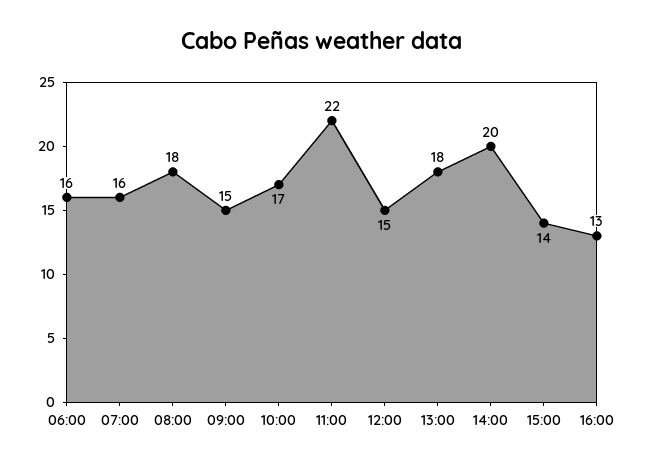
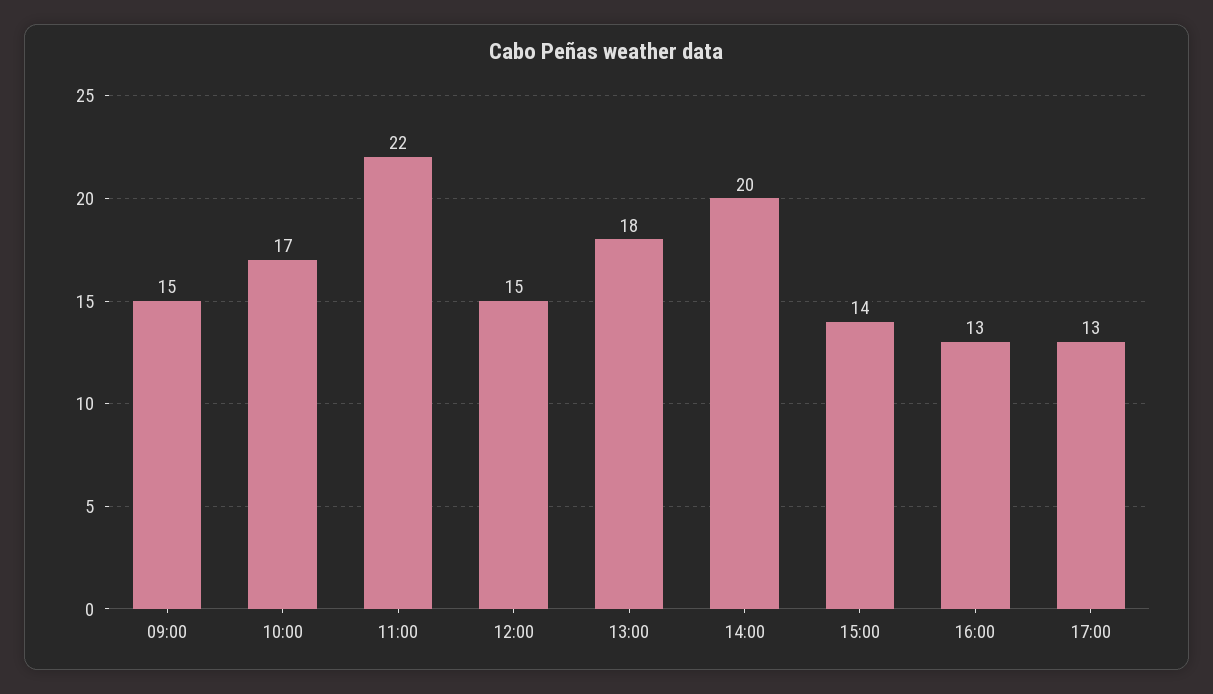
06:00: 16 -> none
07:00: 16 -> none
08:00: 18 -> none
17:00: none -> 13

